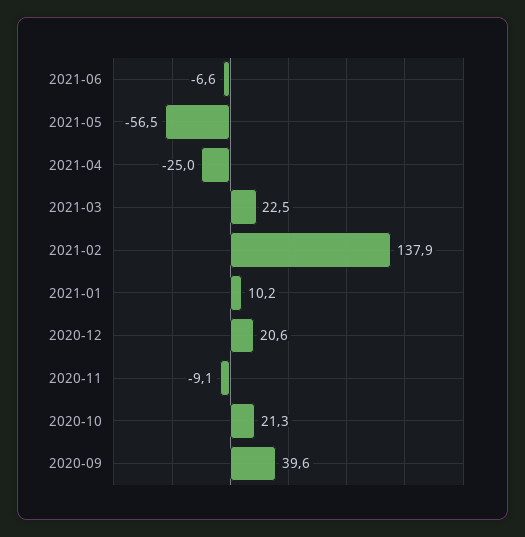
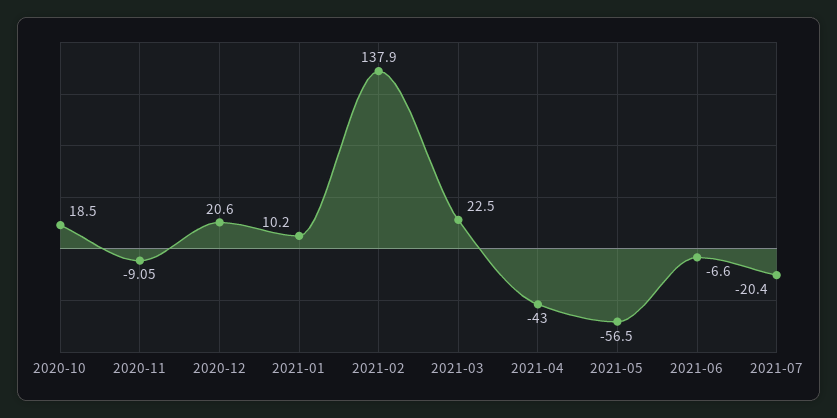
2021-04: -25 -> -43
2020-10: 21.3 -> 18.5
2020-09: 39.6 -> none
2021-07: none -> -20.4

